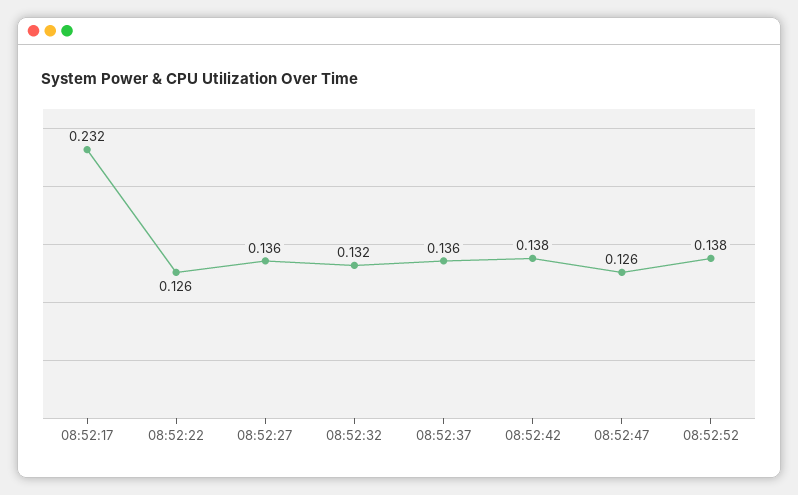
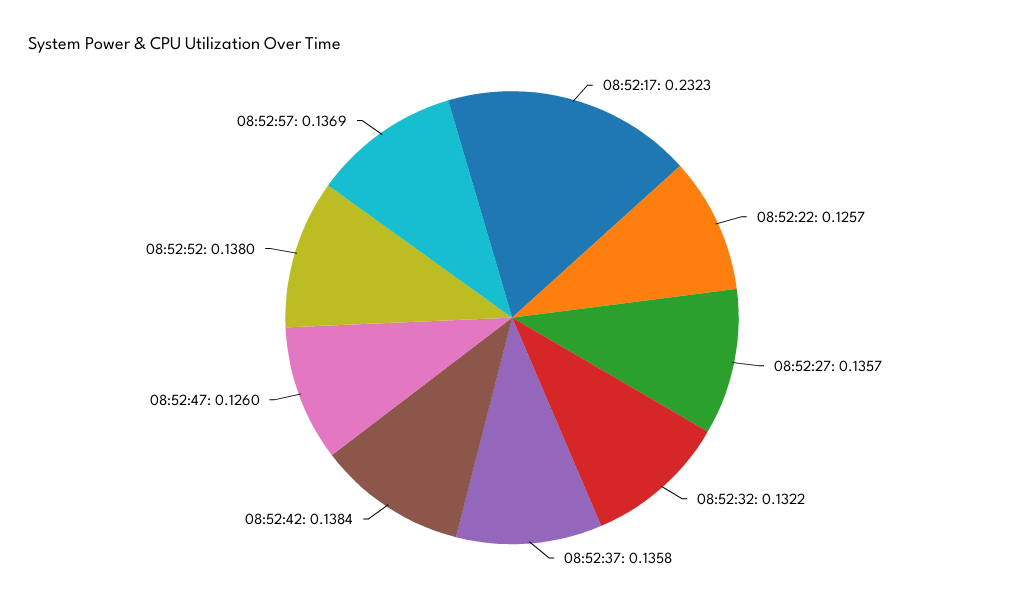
08:52:57: none -> 0.1369

